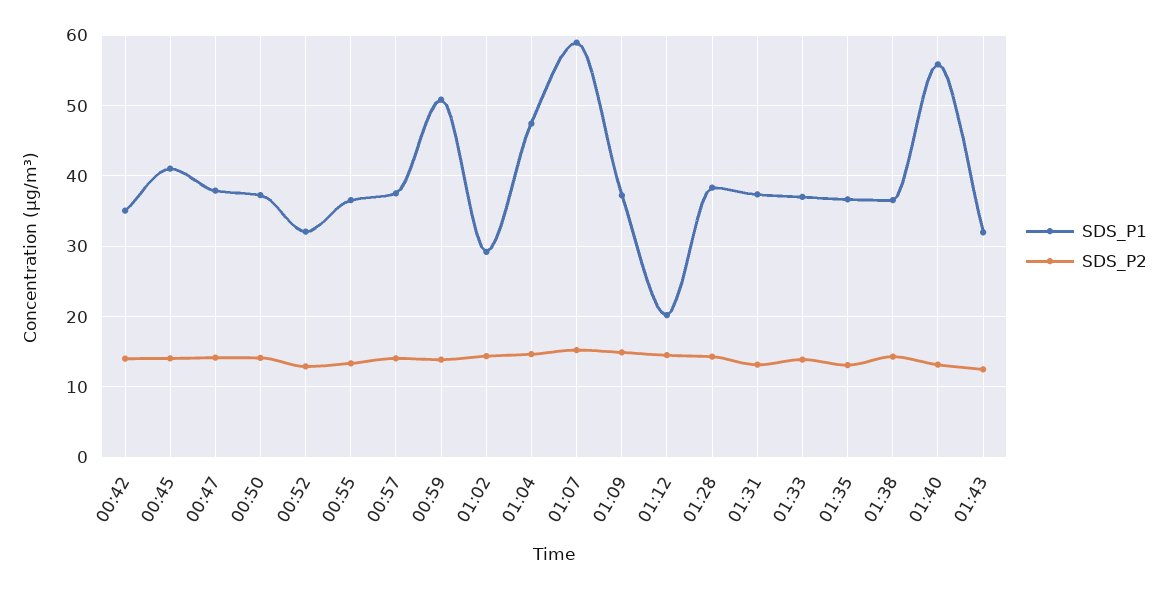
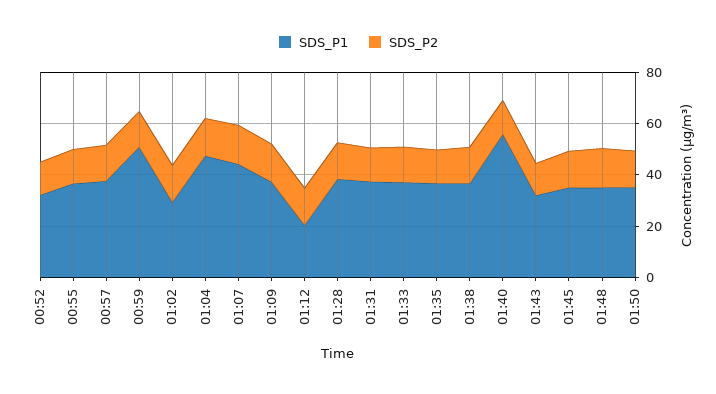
SDS_P1, 00:42: 35 -> none
SDS_P2, 00:42: 14 -> none
SDS_P1, 00:45: 41 -> none
SDS_P2, 00:45: 14 -> none
SDS_P1, 00:47: 38 -> none
SDS_P2, 00:47: 14 -> none
SDS_P1, 00:50: 37 -> none
SDS_P2, 00:50: 14 -> none
SDS_P1, 01:07: 59 -> 45
SDS_P1, 01:45: none -> 35
SDS_P2, 01:45: none -> 15
SDS_P1, 01:48: none -> 35
SDS_P2, 01:48: none -> 15
SDS_P1, 01:50: none -> 35
SDS_P2, 01:50: none -> 15

